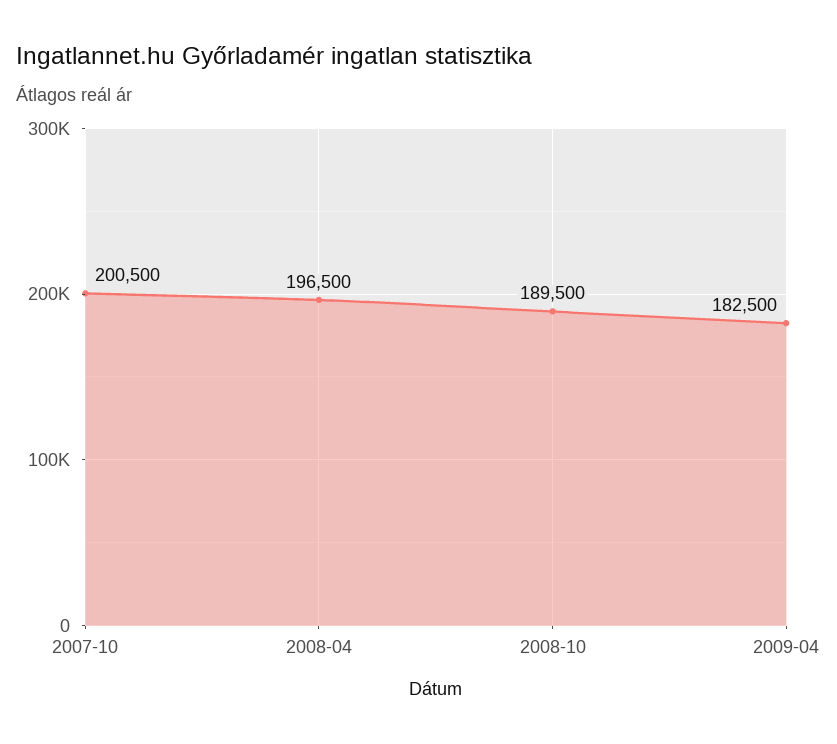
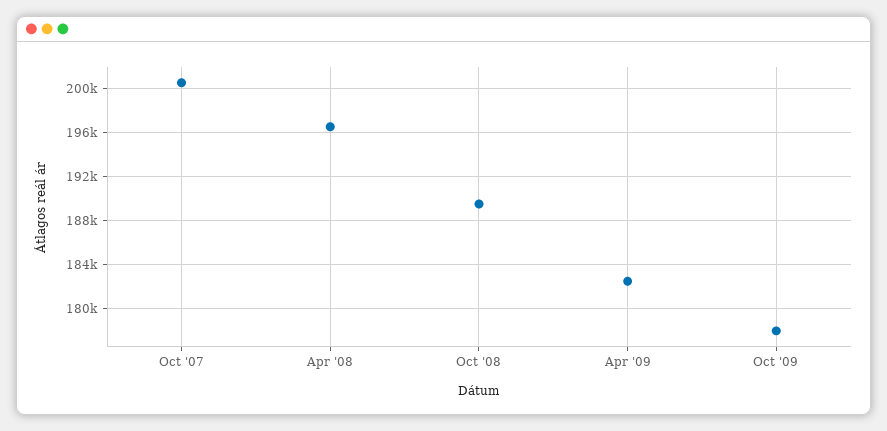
Oct '09: none -> 178000

